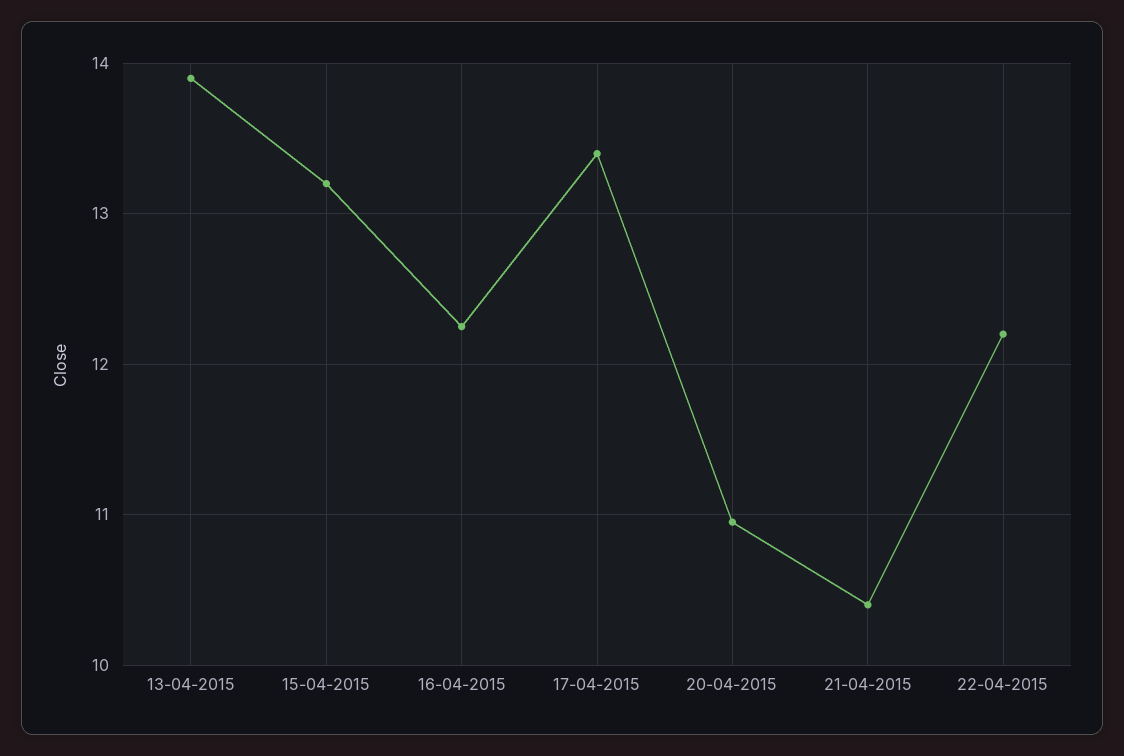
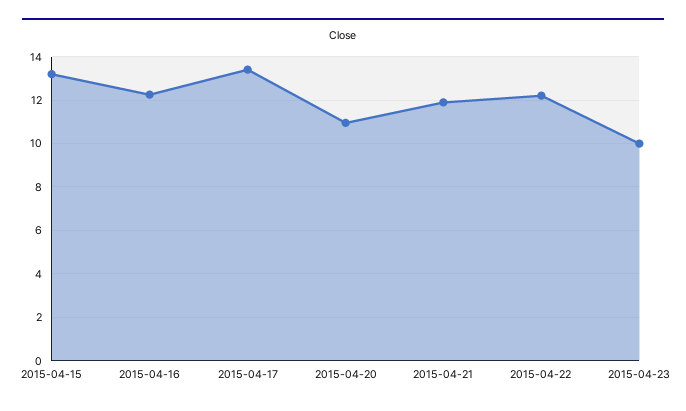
13-04-2015: 13.9 -> none
21-04-2015: 10.4 -> 12
2015-04-23: none -> 10

